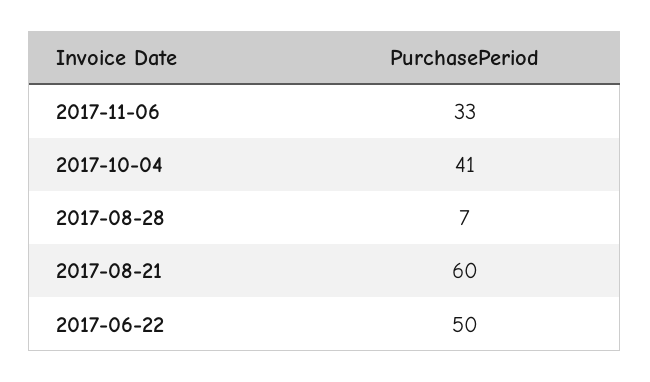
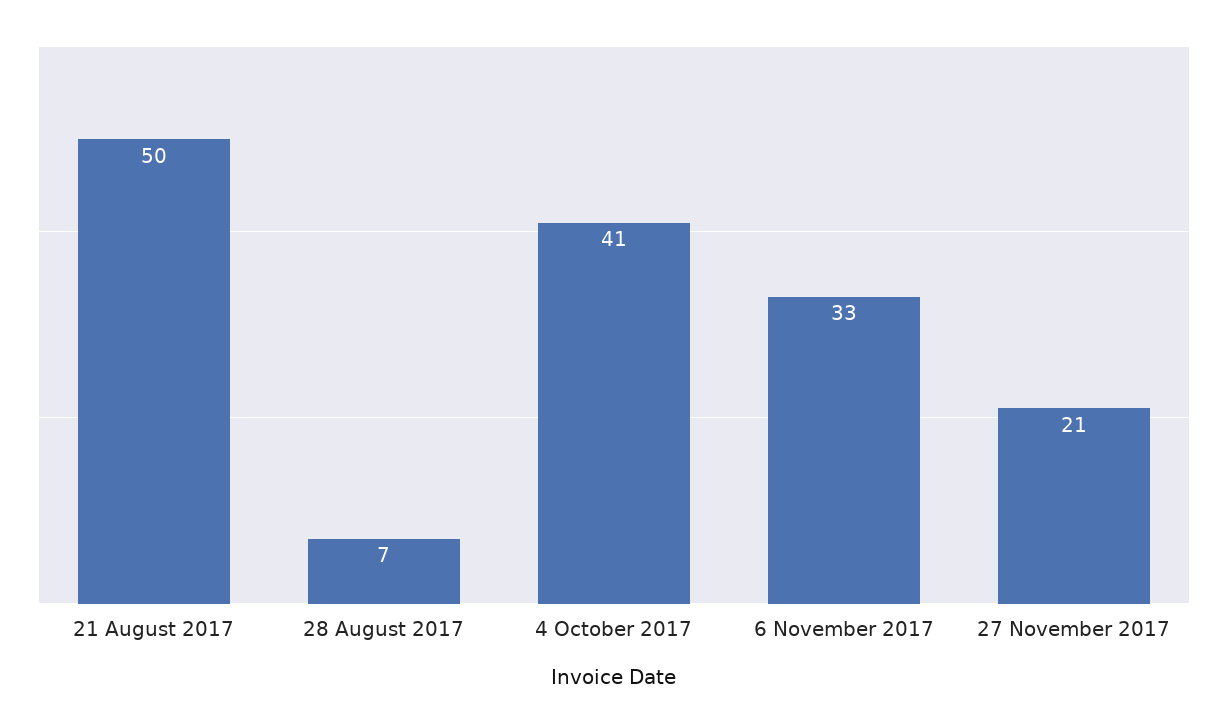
2017-08-21: 60 -> 50
2017-06-22: 50 -> none
27 November 2017: none -> 21

